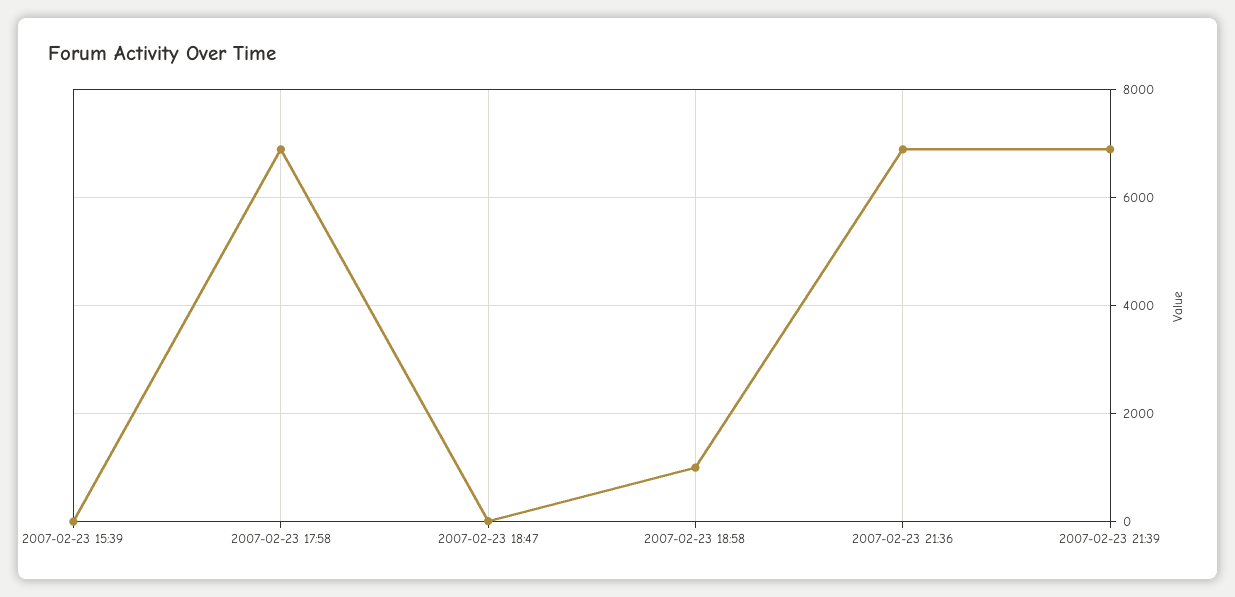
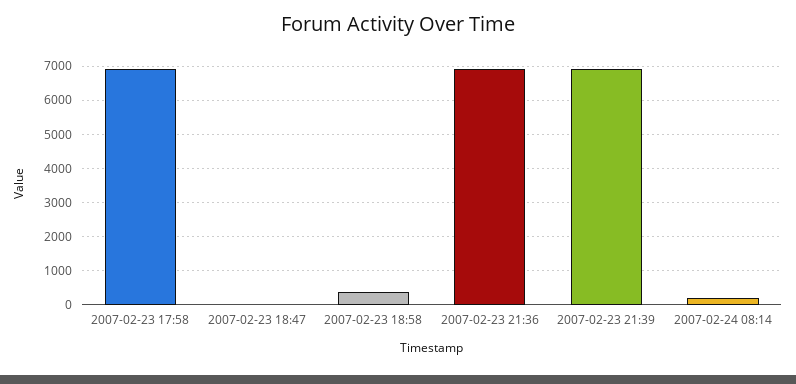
2007-02-23 15:39: 0 -> none
2007-02-23 18:58: 1000 -> 400
2007-02-24 08:14: none -> 200

